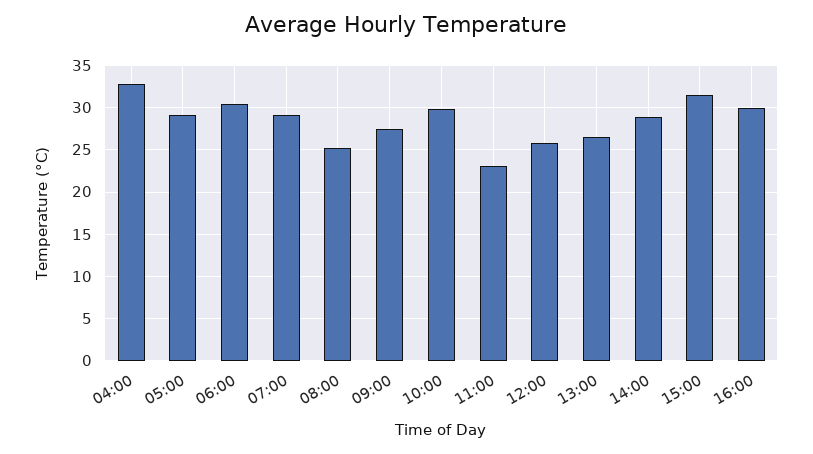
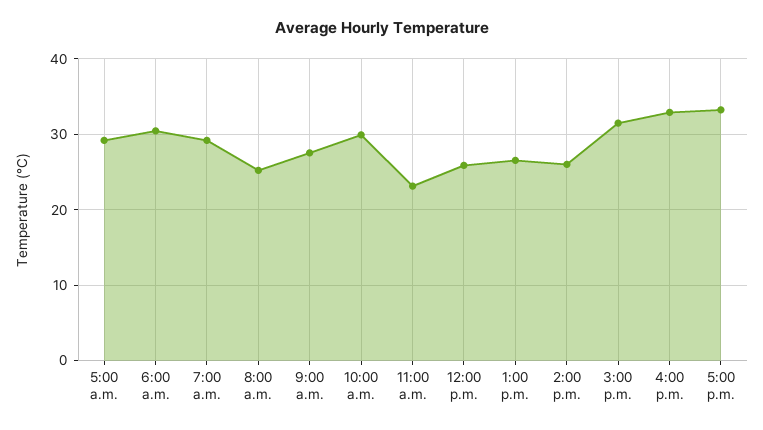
04:00: 33 -> none
14:00: 29 -> 26
16:00: 30 -> 33
5:00 p.m.: none -> 33

